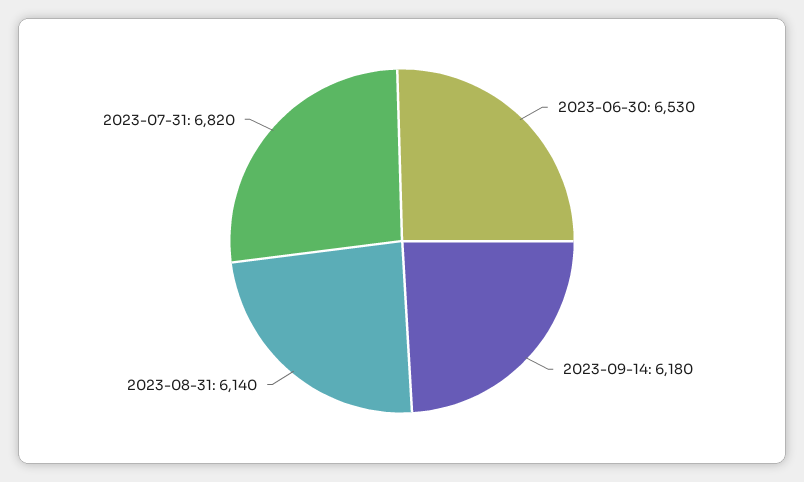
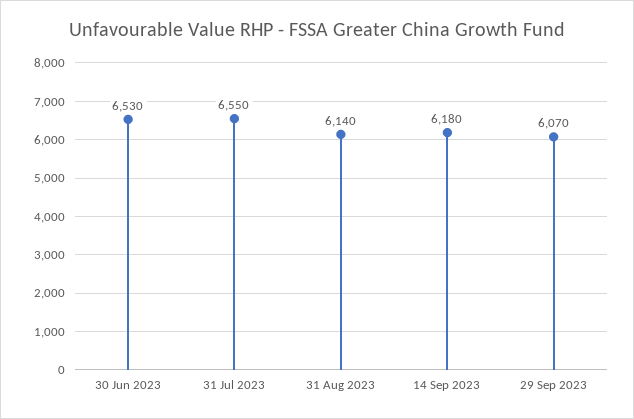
2023-07-31: 6820 -> 6550
29 Sep 2023: none -> 6070

